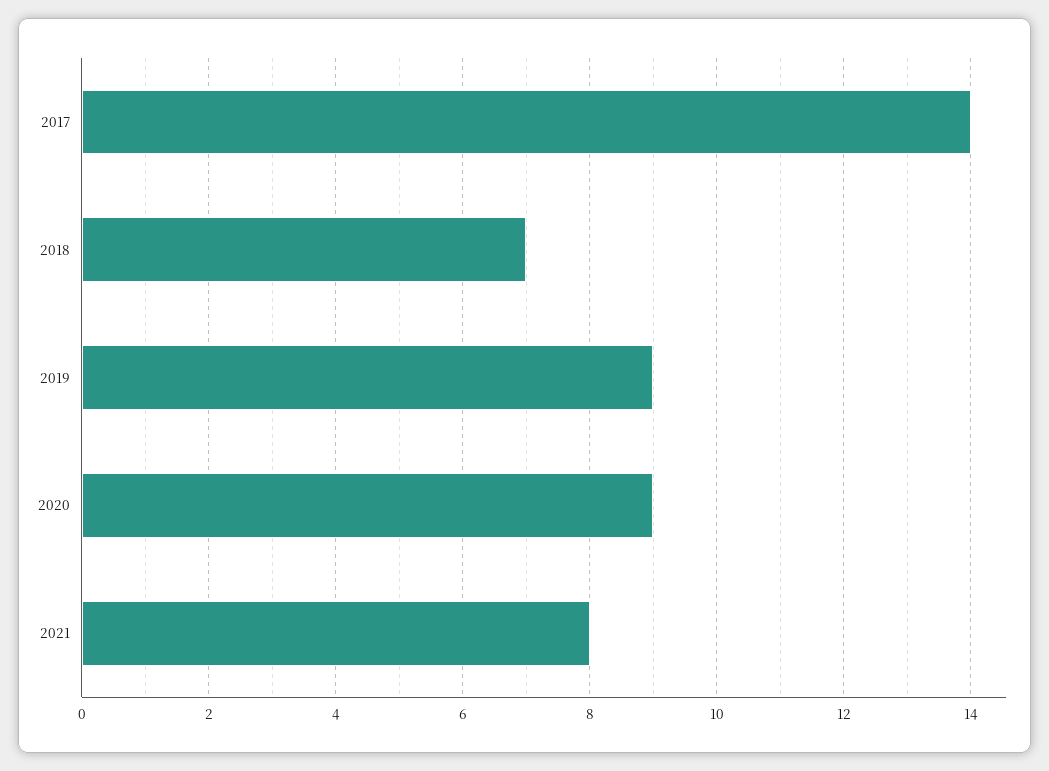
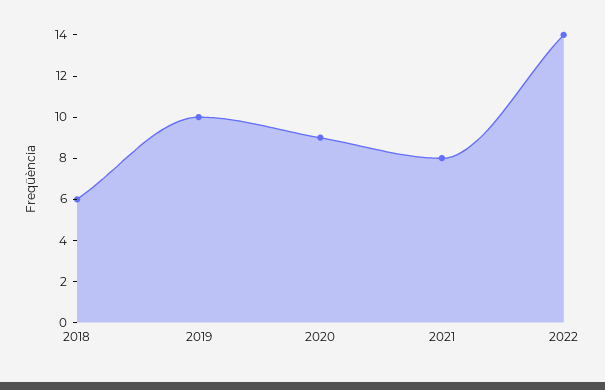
2017: 14 -> none
2018: 7 -> 6
2019: 9 -> 10
2022: none -> 14

